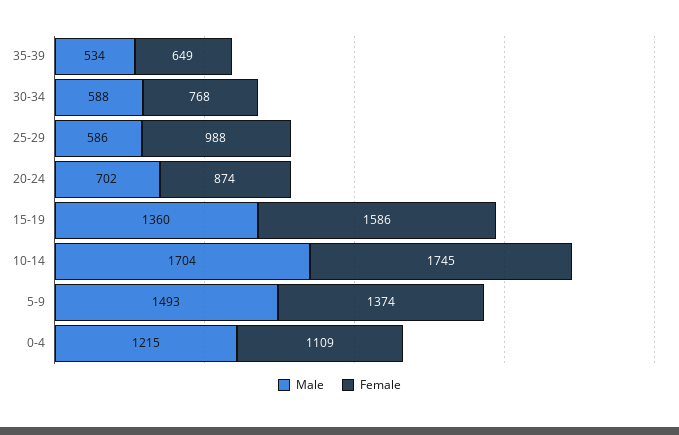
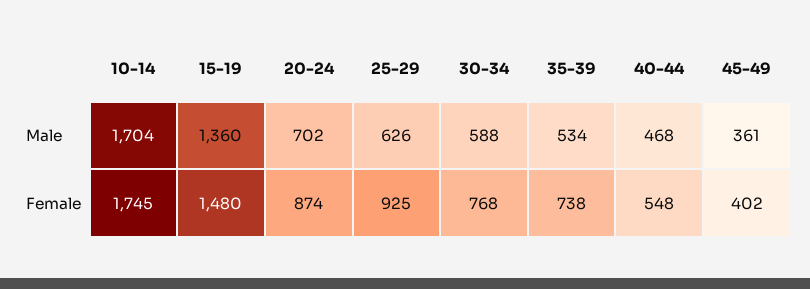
Female, 35-39: 649 -> 738
Male, 25-29: 586 -> 626
Female, 25-29: 988 -> 925
Female, 15-19: 1586 -> 1480
Male, 5-9: 1493 -> none
Female, 5-9: 1374 -> none
Male, 0-4: 1215 -> none
Female, 0-4: 1109 -> none
Male, 40-44: none -> 468
Male, 45-49: none -> 361
Female, 40-44: none -> 548
Female, 45-49: none -> 402

